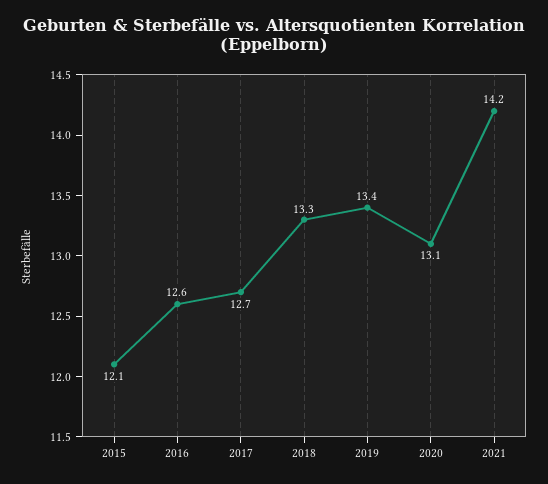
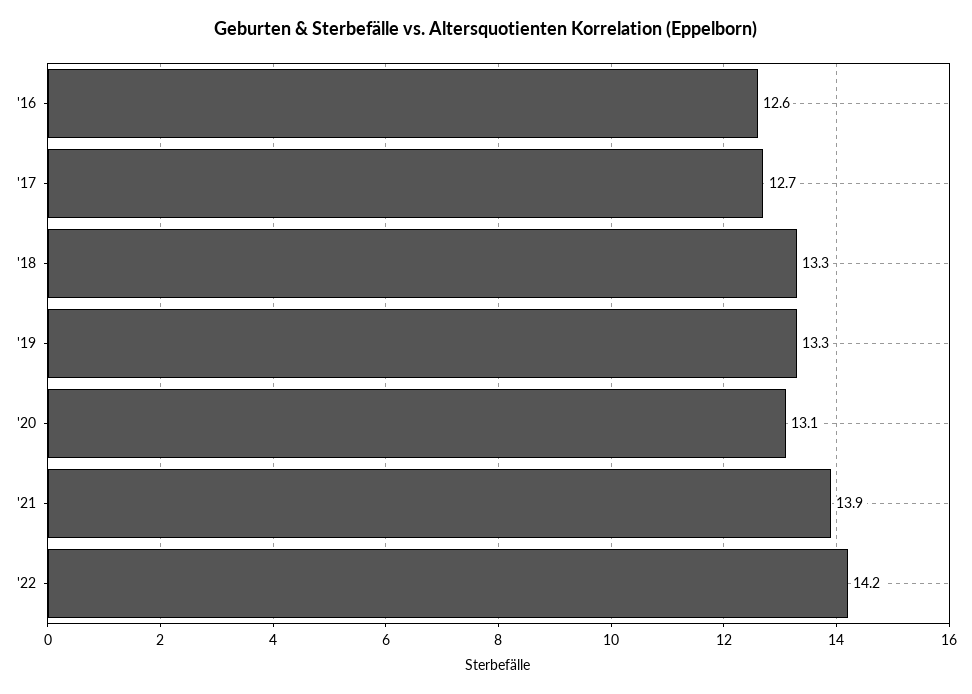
2015: 12.1 -> none
2019: 13.4 -> 13.3
2021: 14.2 -> 13.9
'22: none -> 14.2

